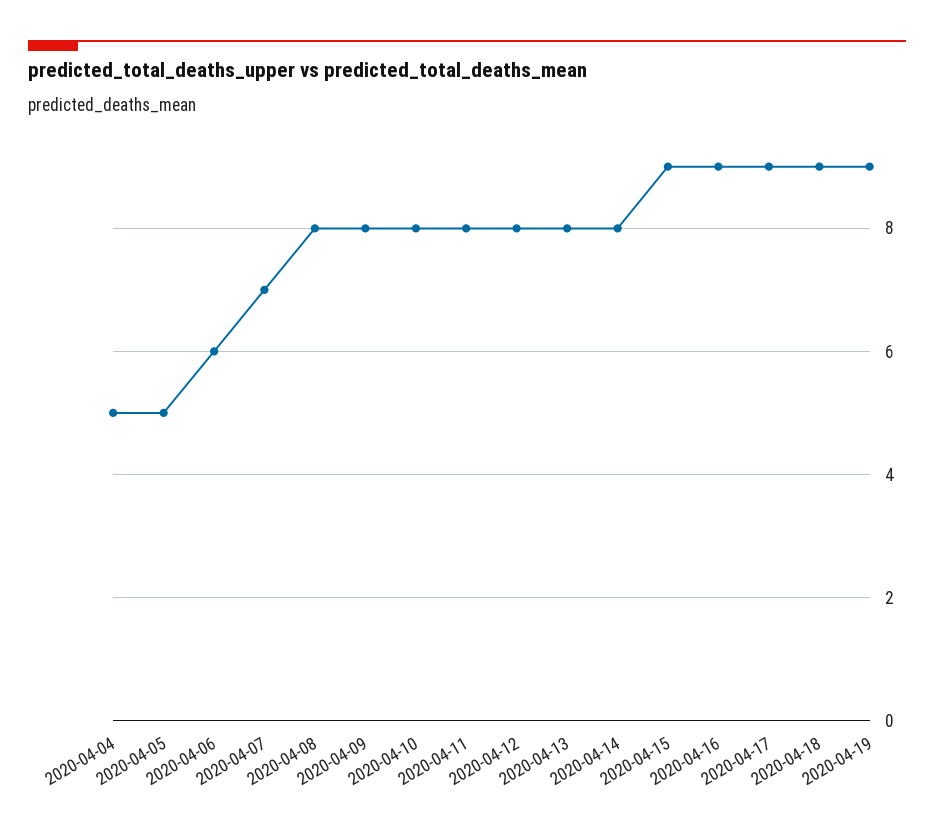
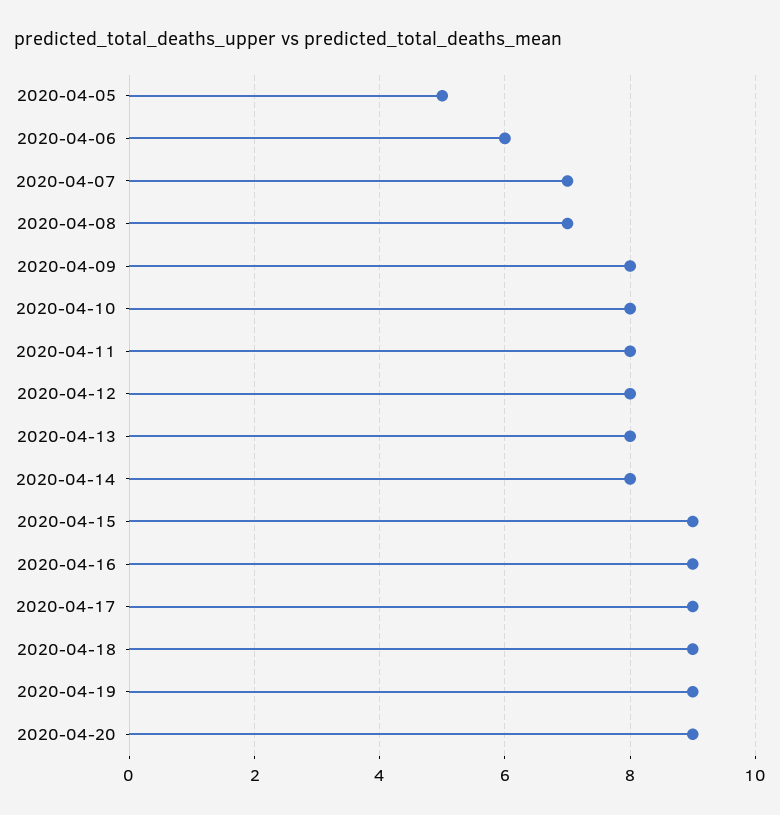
2020-04-04: 5 -> none
2020-04-08: 8 -> 7
2020-04-20: none -> 9

